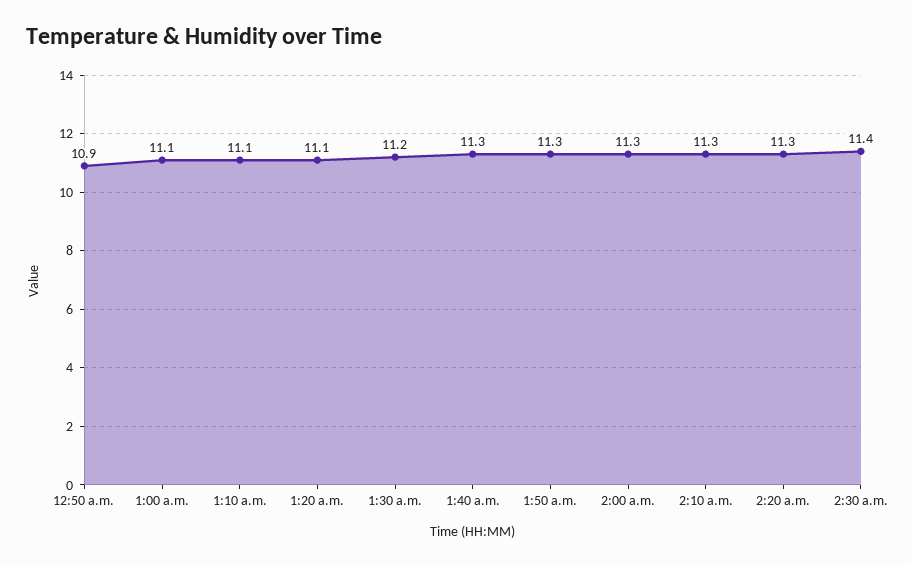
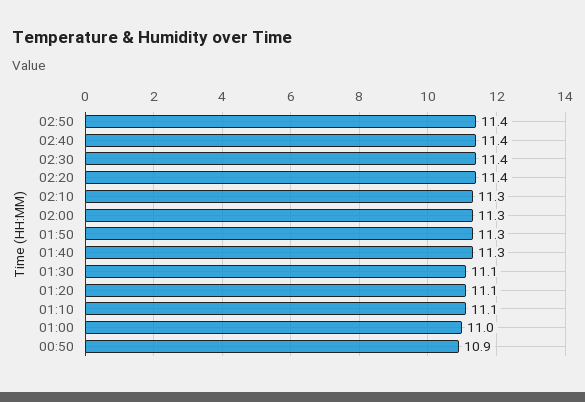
1:00 a.m.: 11.1 -> 11
1:30 a.m.: 11.2 -> 11.1
2:20 a.m.: 11.3 -> 11.4
02:50: none -> 11.4
02:40: none -> 11.4

